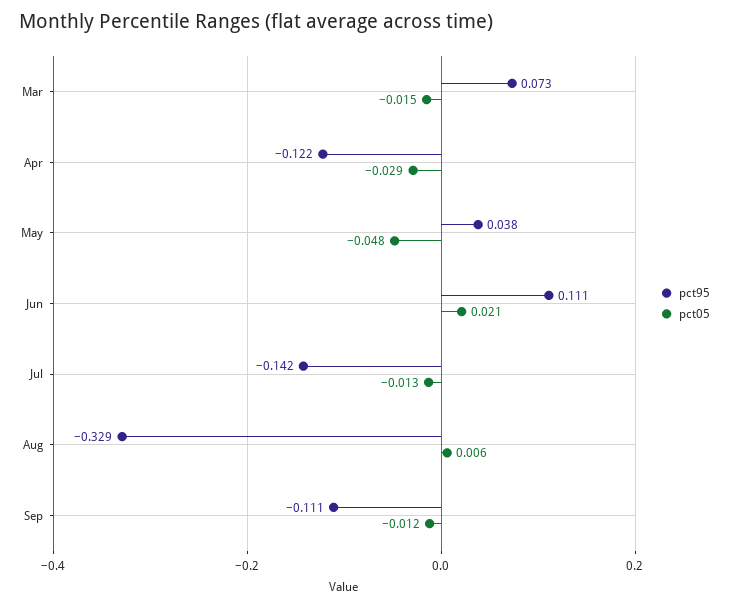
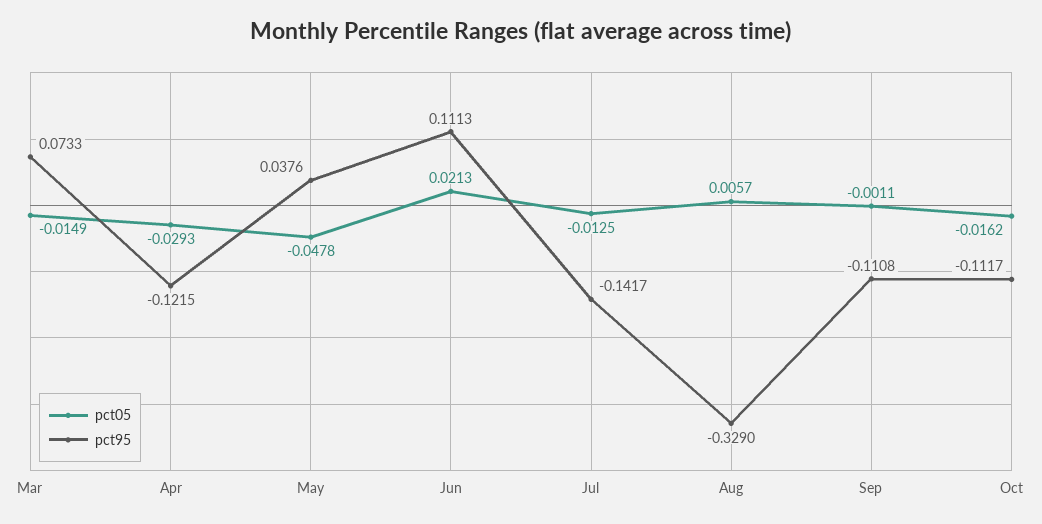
pct05, Sep: -0.012 -> -0.0011
pct05, Oct: none -> -0.0162
pct95, Oct: none -> -0.1117

